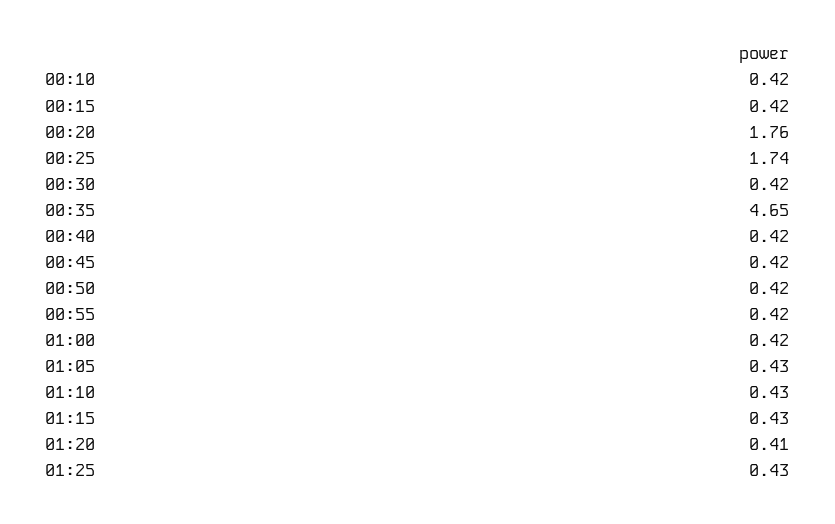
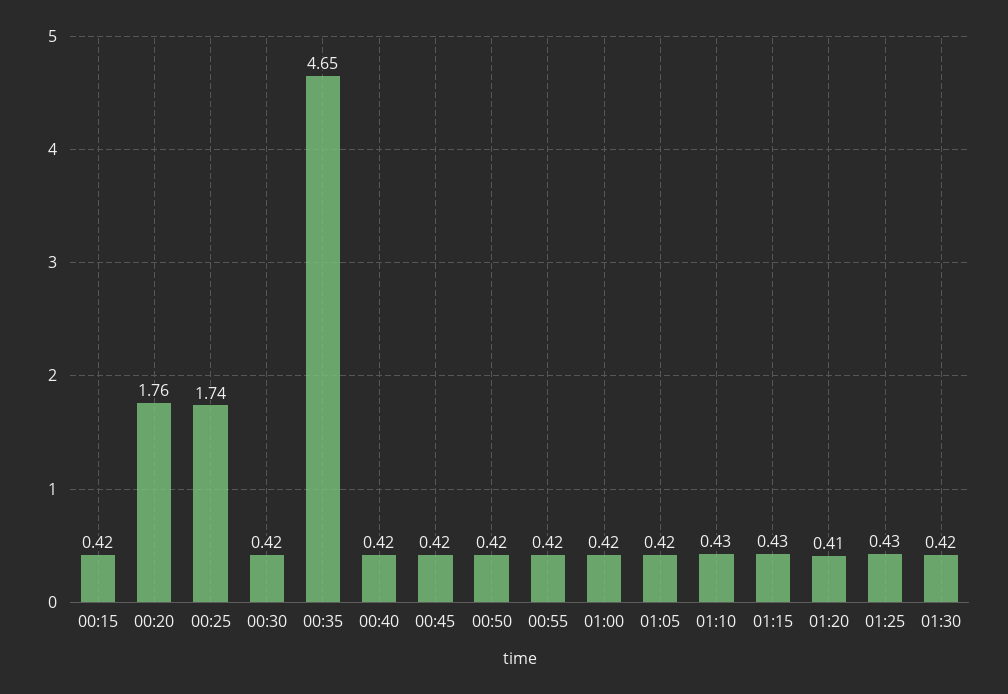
00:10: 0.42 -> none
01:05: 0.43 -> 0.42
01:30: none -> 0.42

